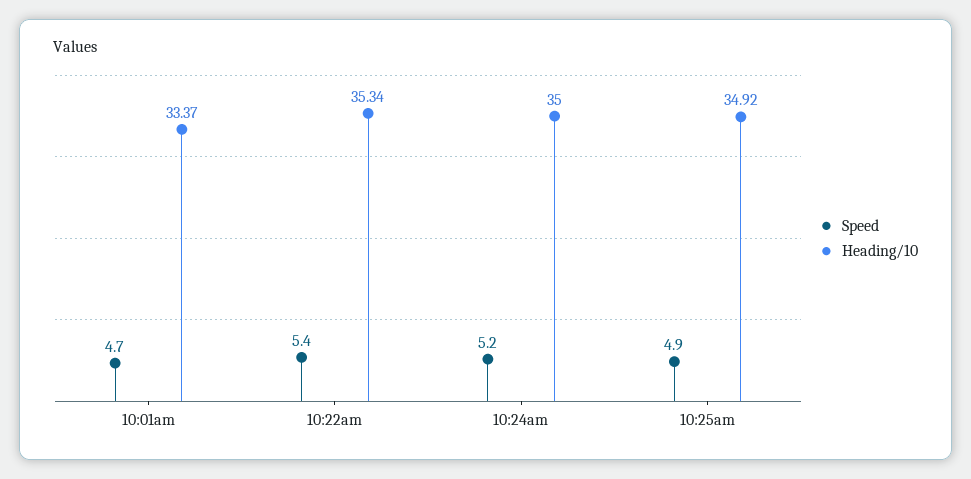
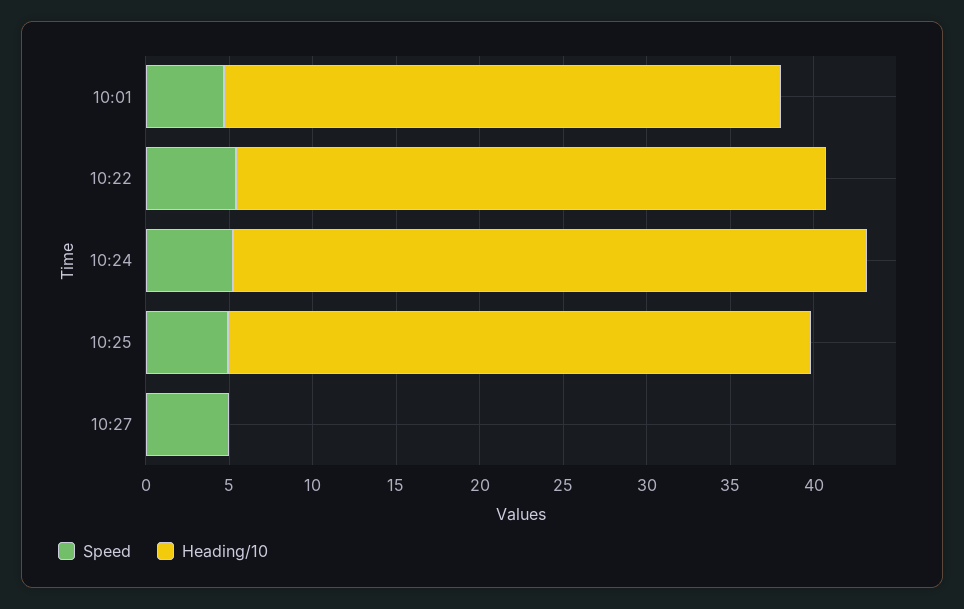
Heading/10, 10:24am: 35 -> 38
Speed, 10:27: none -> 5
Heading/10, 10:27: none -> 0

